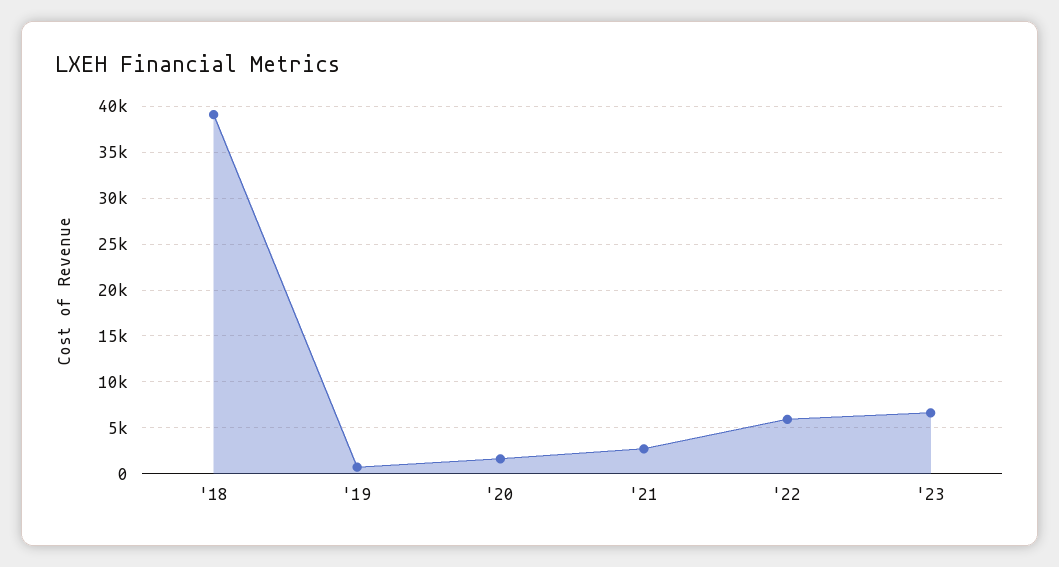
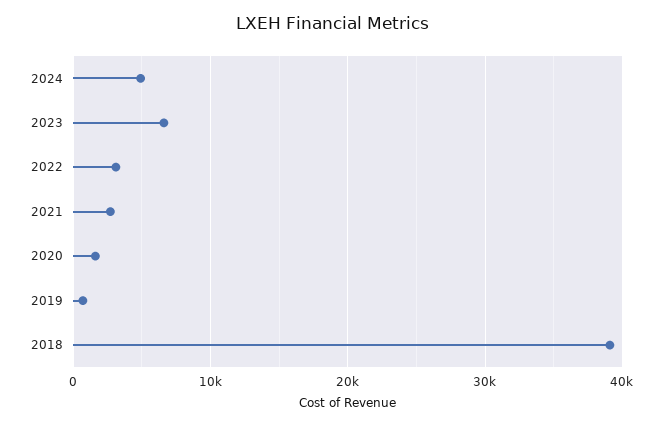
'22: 6000 -> 3000
2024: none -> 5000

